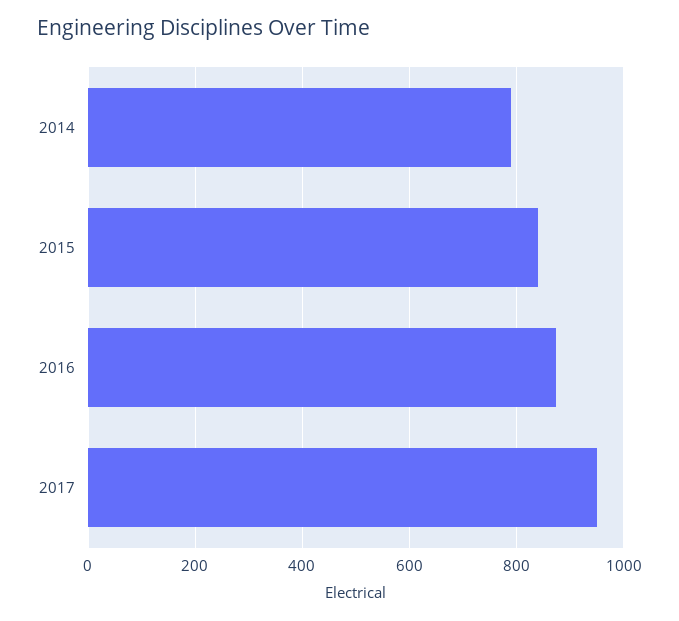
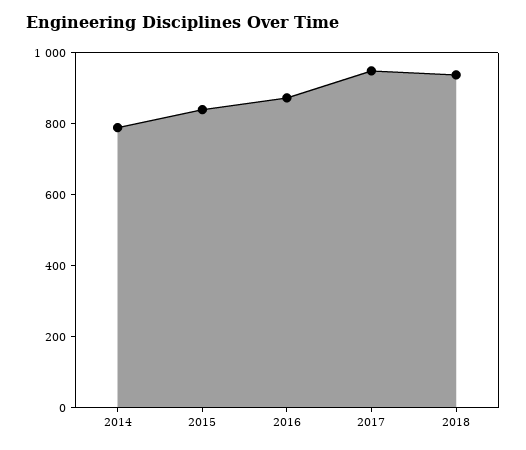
2018: none -> 950

